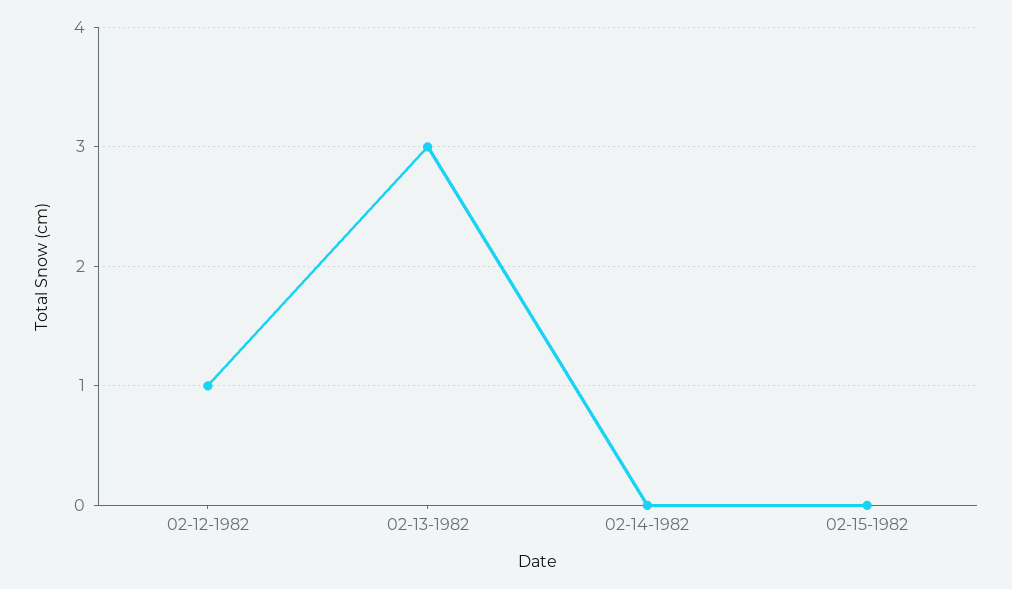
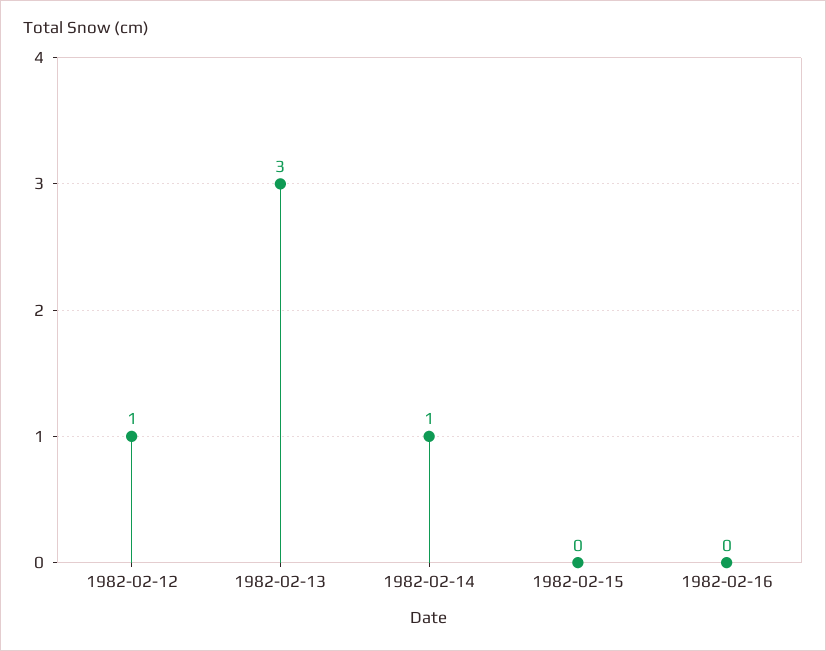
02-14-1982: 0 -> 1
1982-02-16: none -> 0

